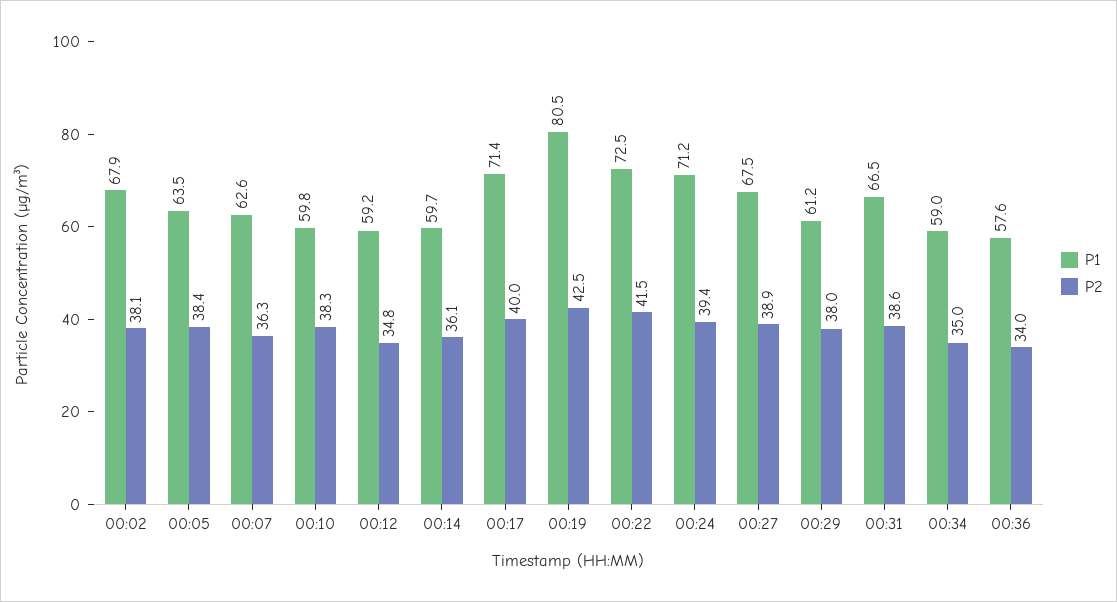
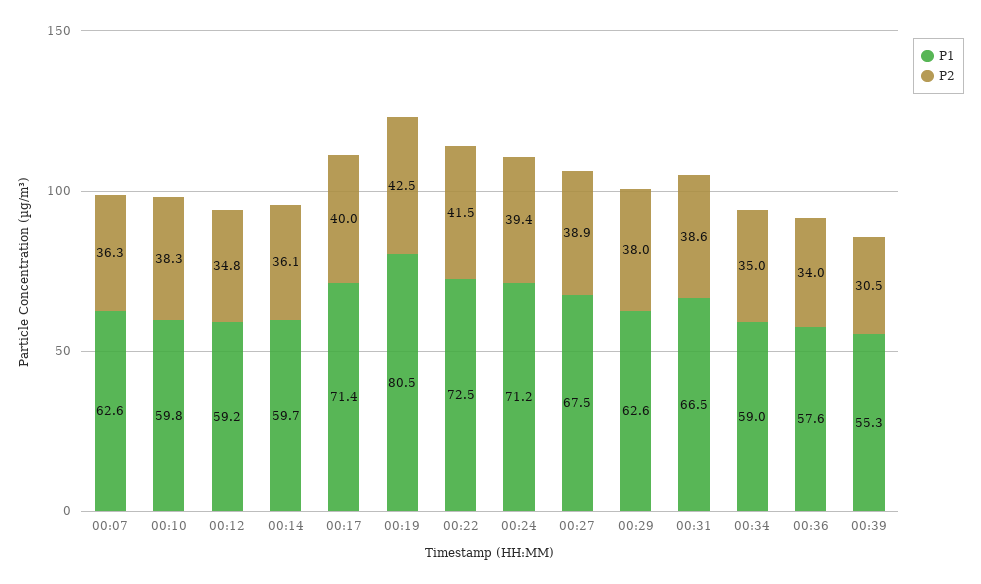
P1, 00:02: 67.9 -> none
P2, 00:02: 38.1 -> none
P1, 00:05: 63.5 -> none
P2, 00:05: 38.4 -> none
P1, 00:29: 61.2 -> 62.6
P1, 00:39: none -> 55.3
P2, 00:39: none -> 30.5

